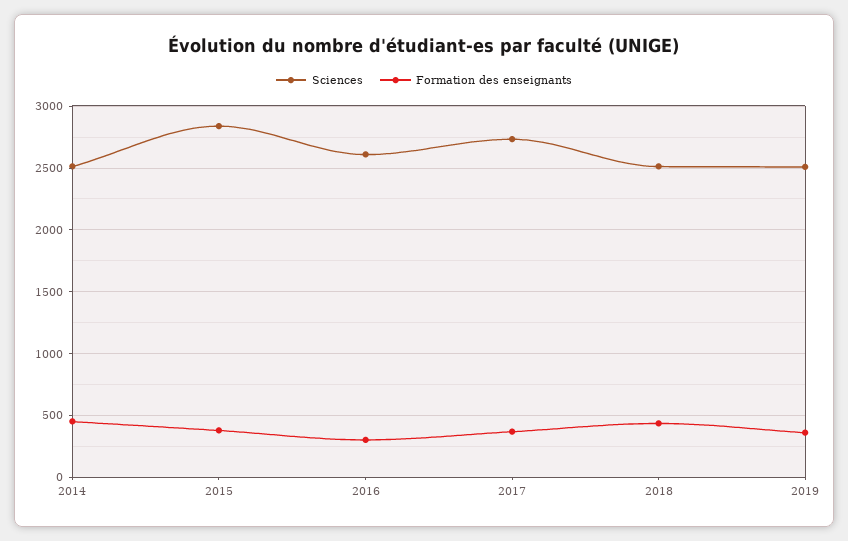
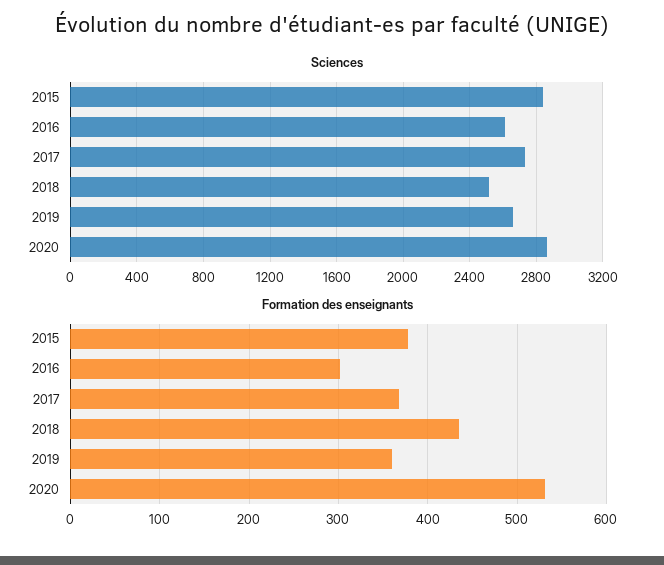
Sciences, 2014: 2500 -> none
Formation des enseignants, 2014: 450 -> none
Sciences, 2019: 2500 -> 2650
Sciences, 2020: none -> 2850
Formation des enseignants, 2020: none -> 530

